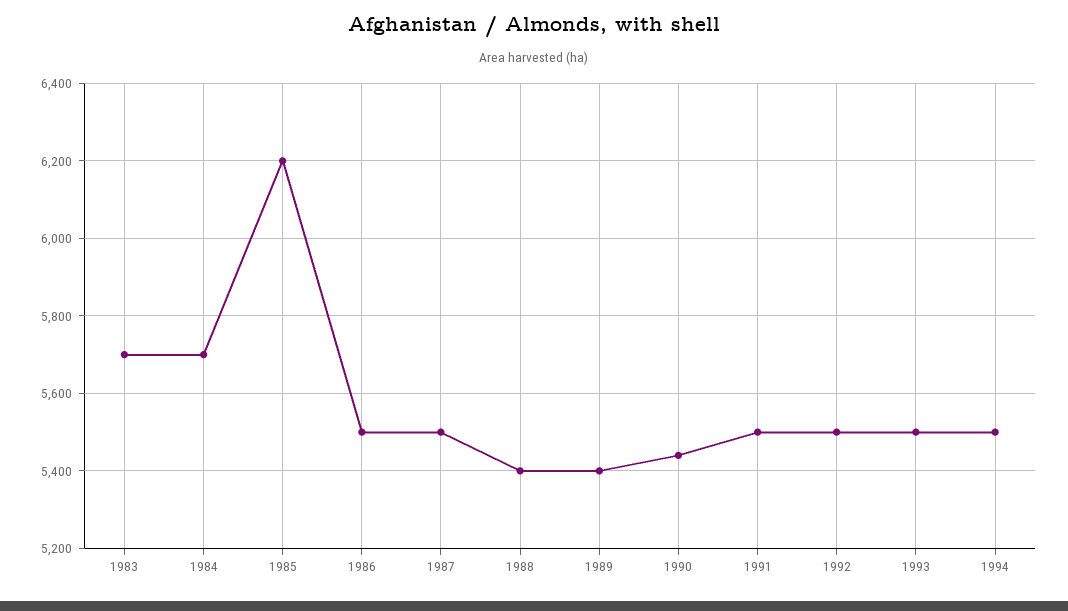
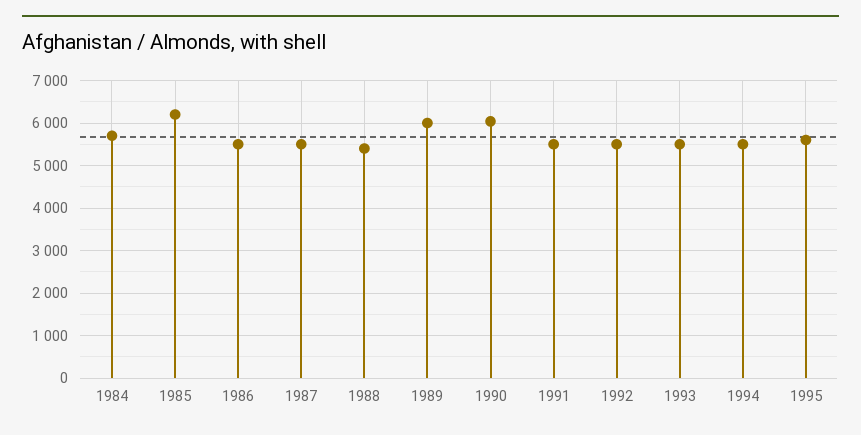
1983: 5700 -> none
1989: 5400 -> 6000
1990: 5440 -> 6000
1995: none -> 5600

